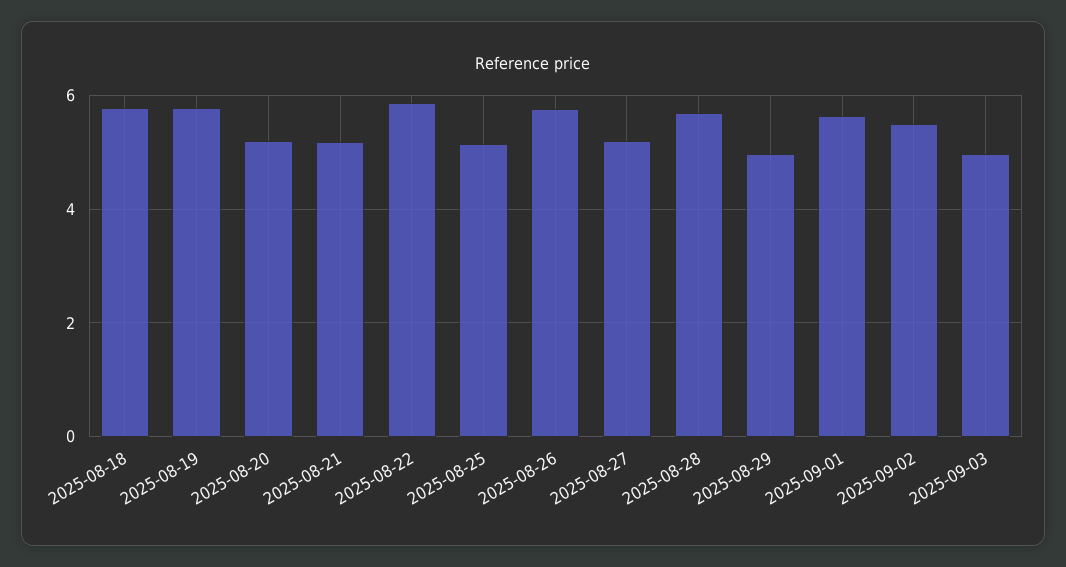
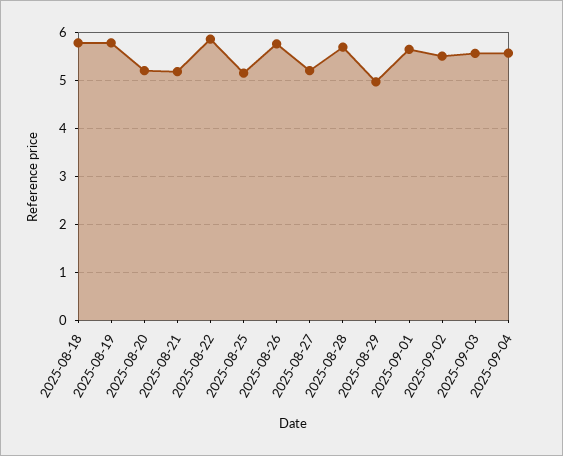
2025-09-03: 5 -> 5.6
2025-09-04: none -> 5.6

